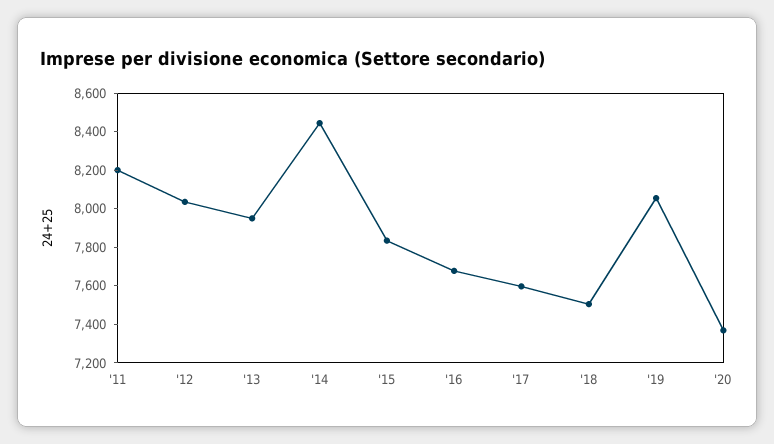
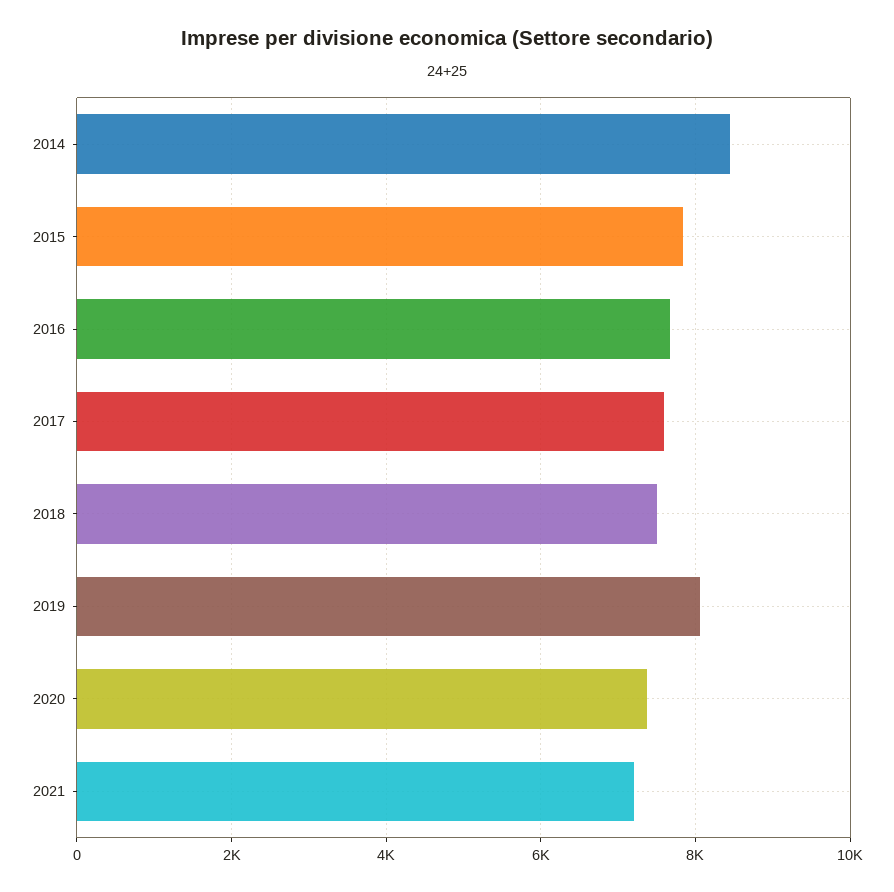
'11: 8200 -> none
'12: 8050 -> none
'13: 7950 -> none
2021: none -> 7200

